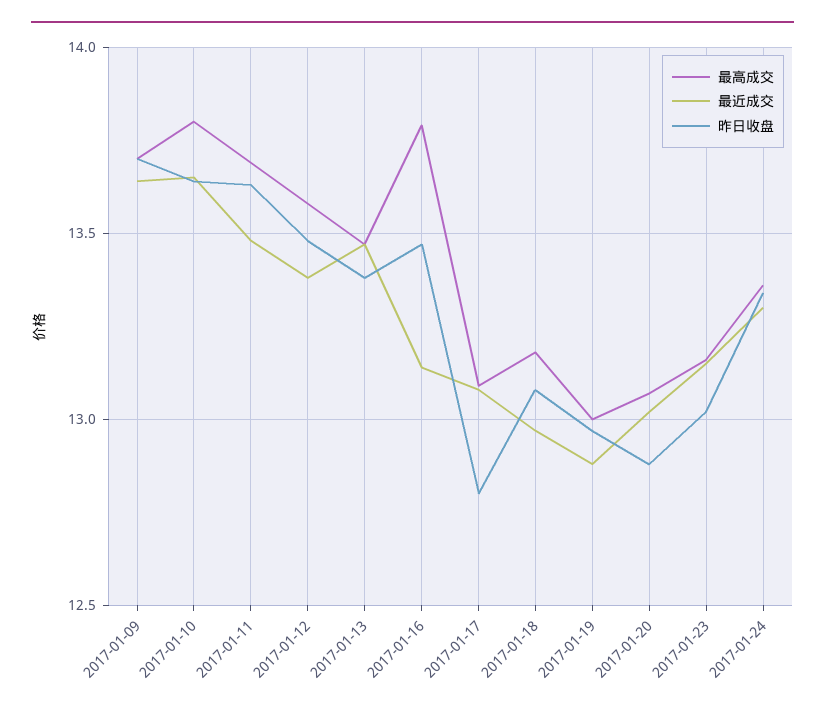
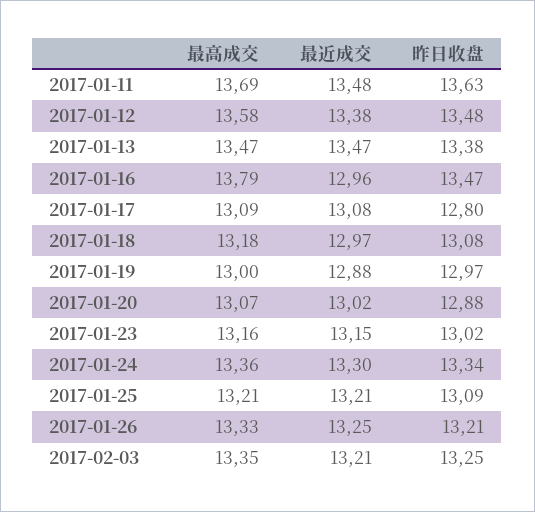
最高成交, 2017-01-09: 13.7 -> none
最近成交, 2017-01-09: 13.65 -> none
昨日收盘, 2017-01-09: 13.7 -> none
最高成交, 2017-01-10: 13.8 -> none
最近成交, 2017-01-10: 13.65 -> none
昨日收盘, 2017-01-10: 13.65 -> none
最近成交, 2017-01-16: 13.15 -> 12.96
最高成交, 2017-01-25: none -> 13.21
最近成交, 2017-01-25: none -> 13.21
昨日收盘, 2017-01-25: none -> 13.09
最高成交, 2017-01-26: none -> 13.33
最近成交, 2017-01-26: none -> 13.25
昨日收盘, 2017-01-26: none -> 13.21
最高成交, 2017-02-03: none -> 13.35
最近成交, 2017-02-03: none -> 13.21
昨日收盘, 2017-02-03: none -> 13.25

